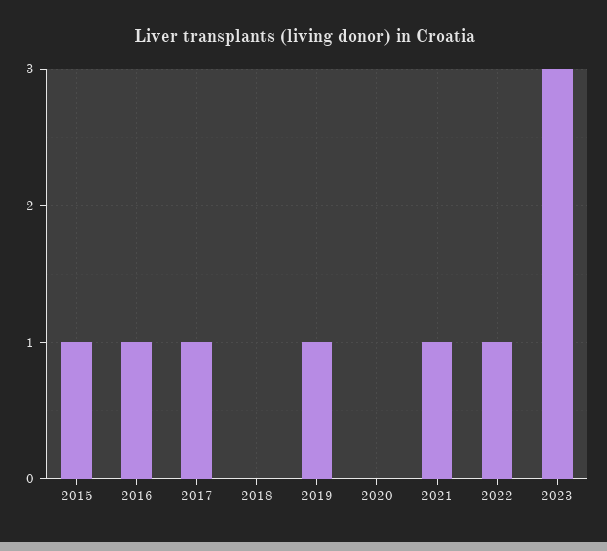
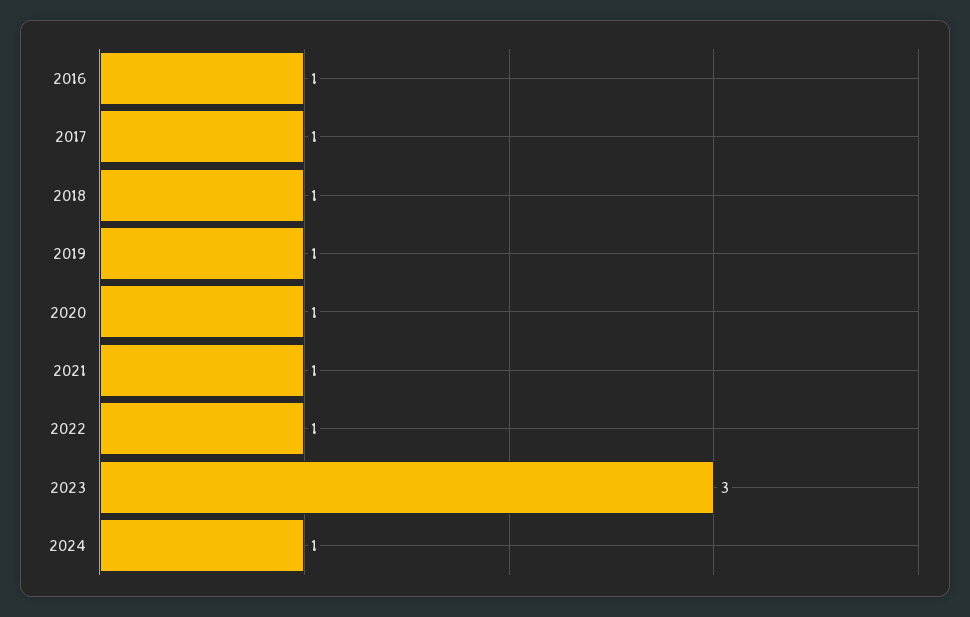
2015: 1 -> none
2018: 0 -> 1
2020: 0 -> 1
2024: none -> 1

